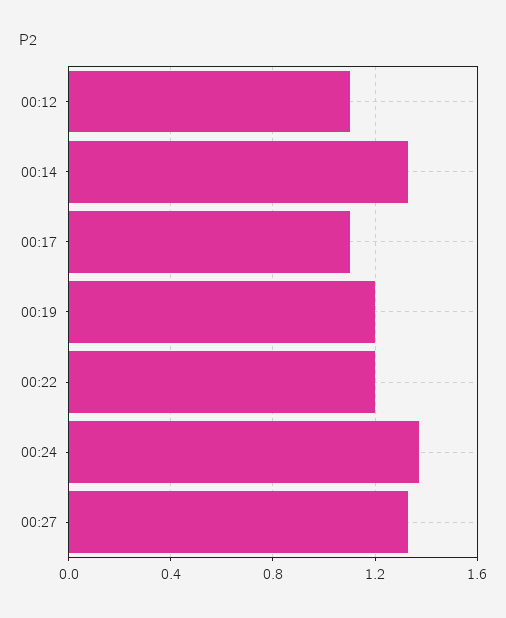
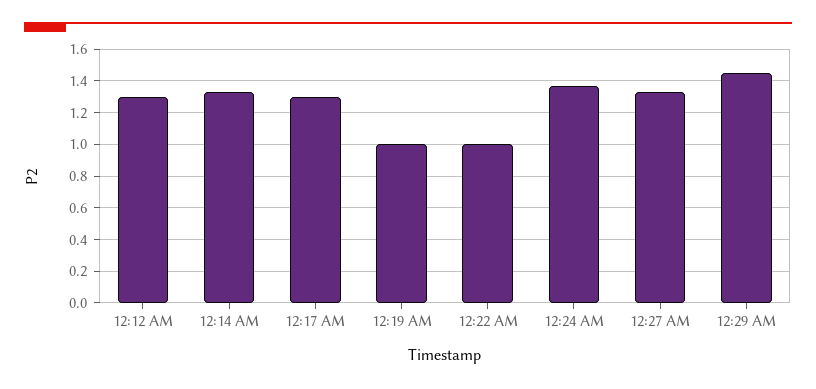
00:12: 1.1 -> 1.3
00:17: 1.1 -> 1.3
00:19: 1.2 -> 1
00:22: 1.2 -> 1
12:29 AM: none -> 1.45

